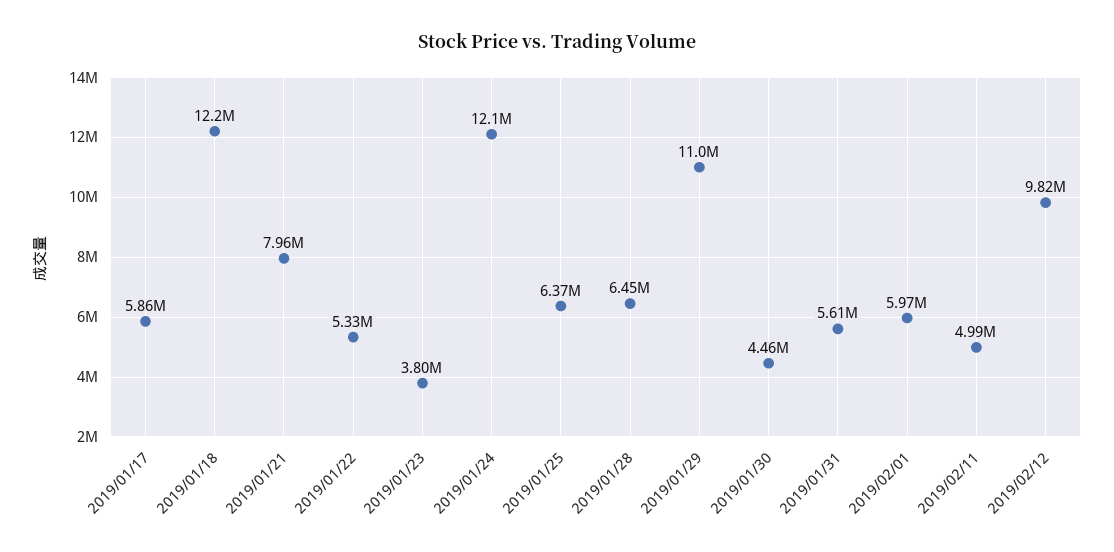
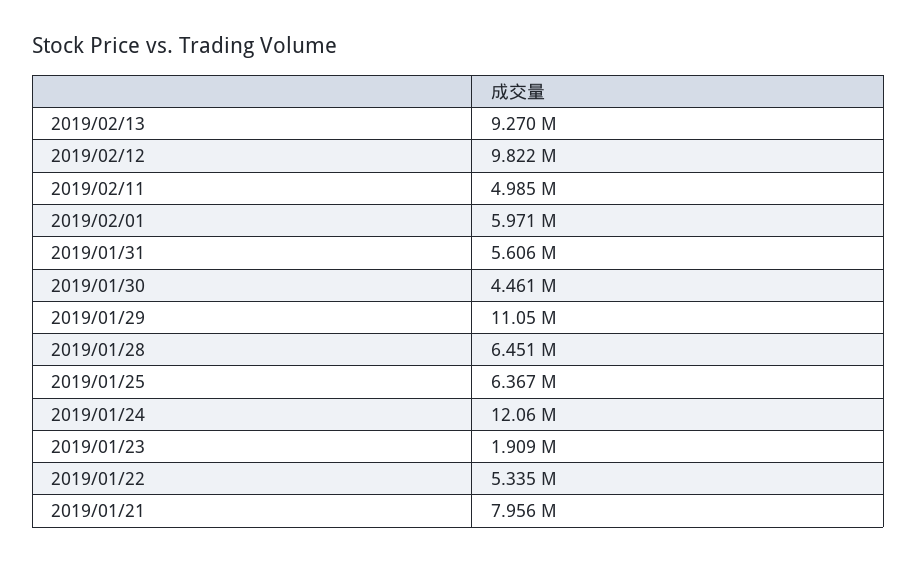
2019/01/17: 5860000 -> none
2019/01/18: 12200000 -> none
2019/01/23: 3800000 -> 1909000
2019/02/13: none -> 9270000

